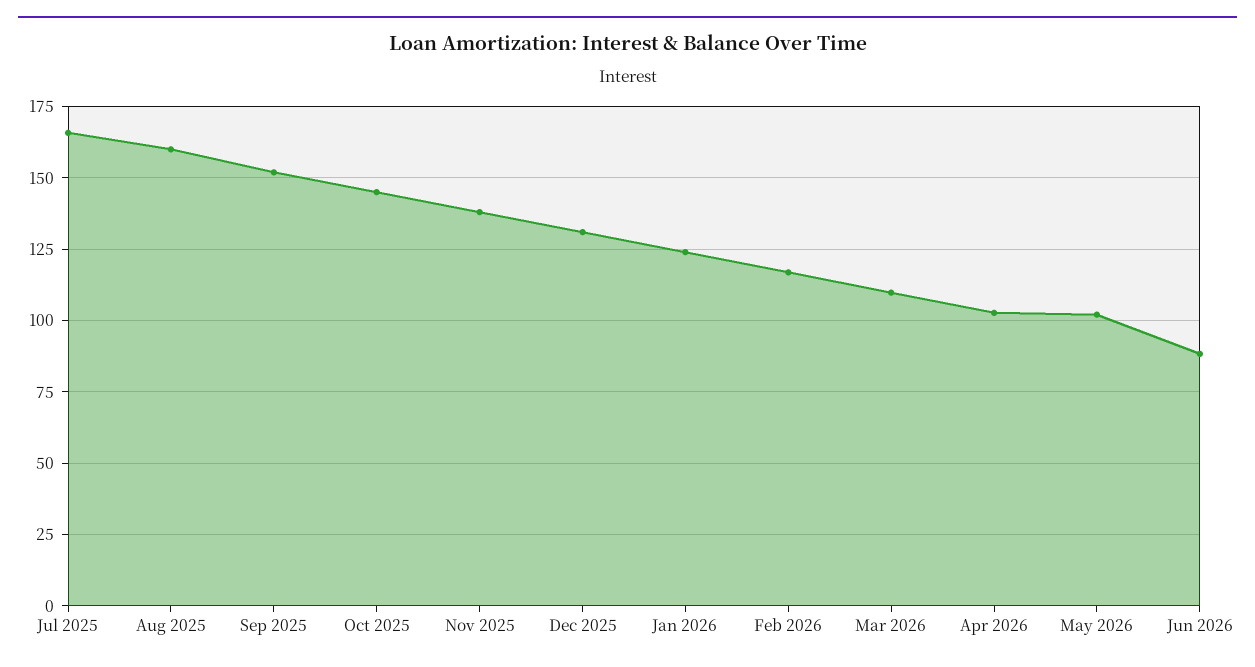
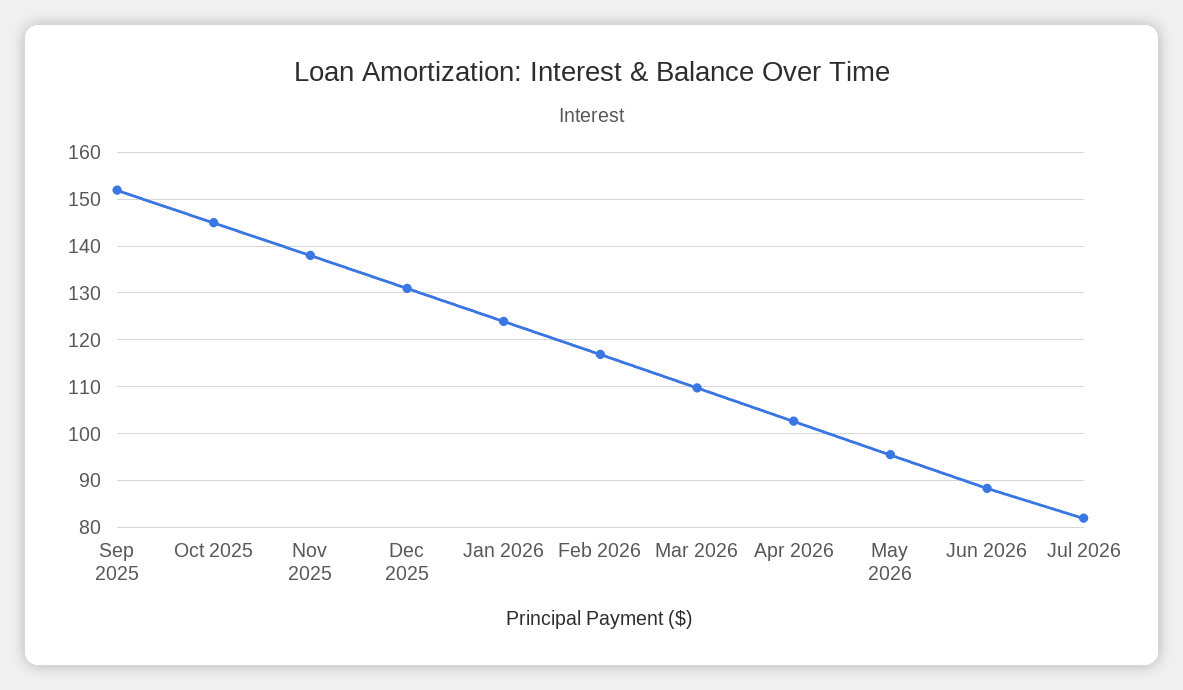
Jul 2025: 165 -> none
Aug 2025: 160 -> none
May 2026: 102.5 -> 96
Jul 2026: none -> 82

